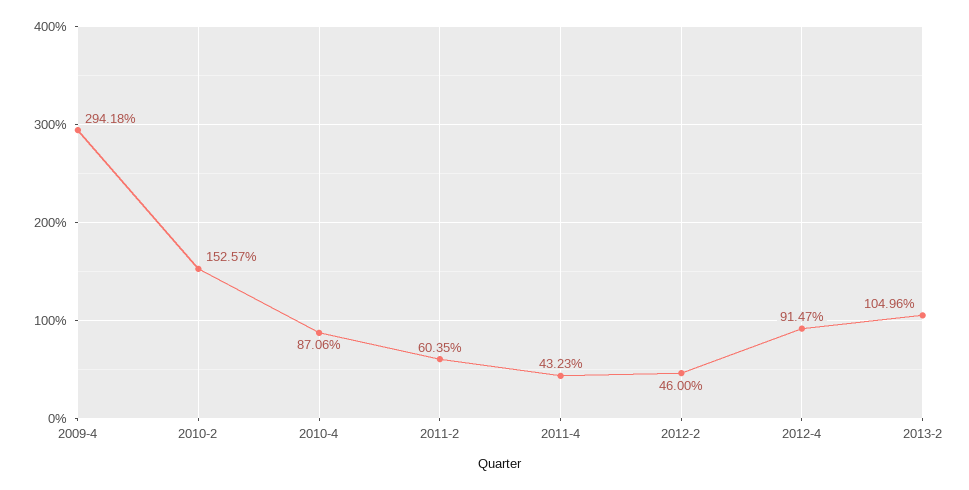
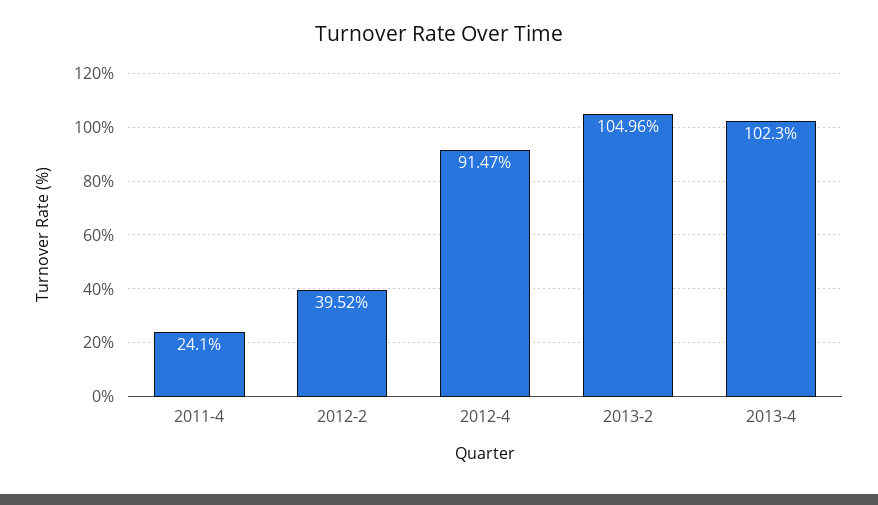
2009-4: 294.18 -> none
2010-2: 152.57 -> none
2010-4: 87.06 -> none
2011-2: 60.35 -> none
2011-4: 43.23 -> 24.1
2012-2: 46 -> 39.52
2013-4: none -> 102.3

